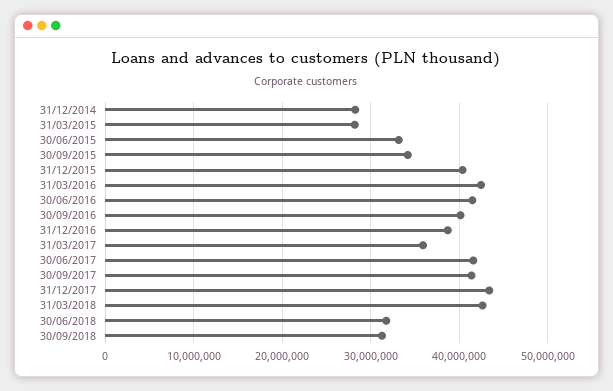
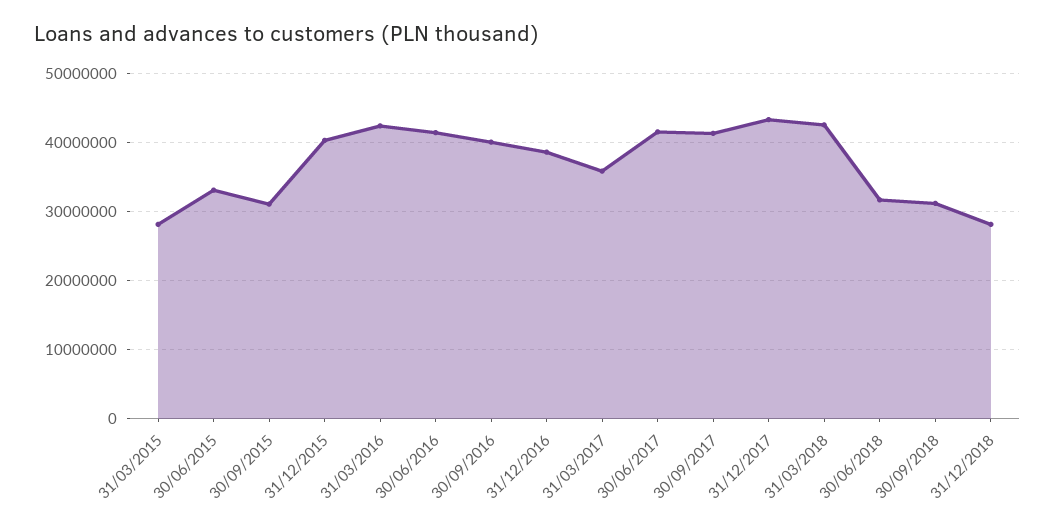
31/12/2014: 28000000 -> none
30/09/2015: 34000000 -> 31000000
31/12/2018: none -> 28000000

